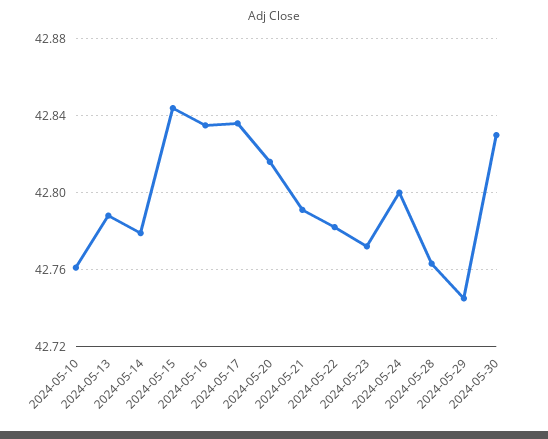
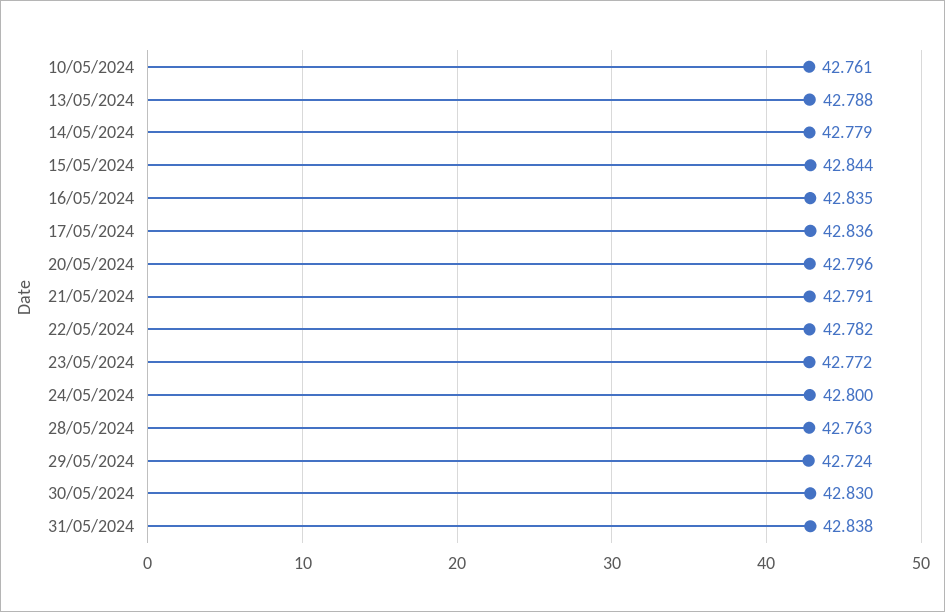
2024-05-20: 42.815 -> 42.796
2024-05-29: 42.745 -> 42.724
31/05/2024: none -> 42.838

